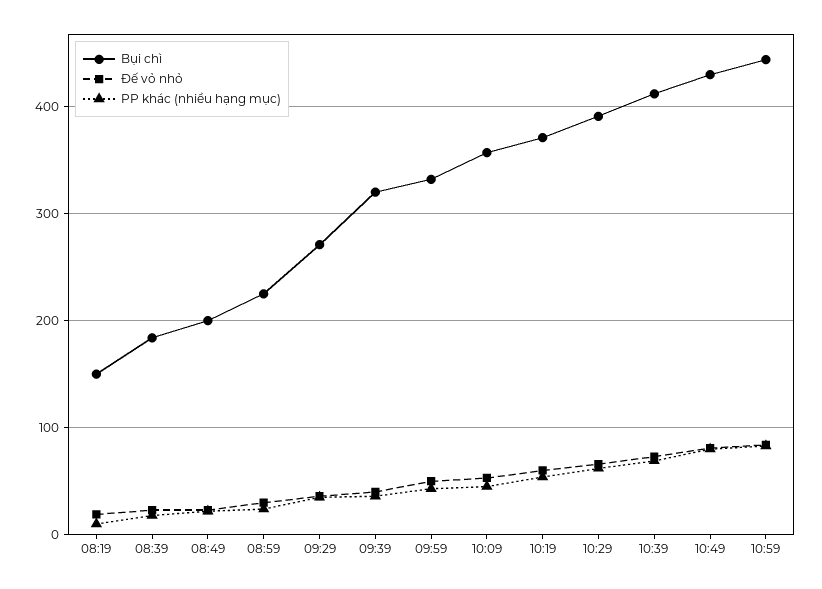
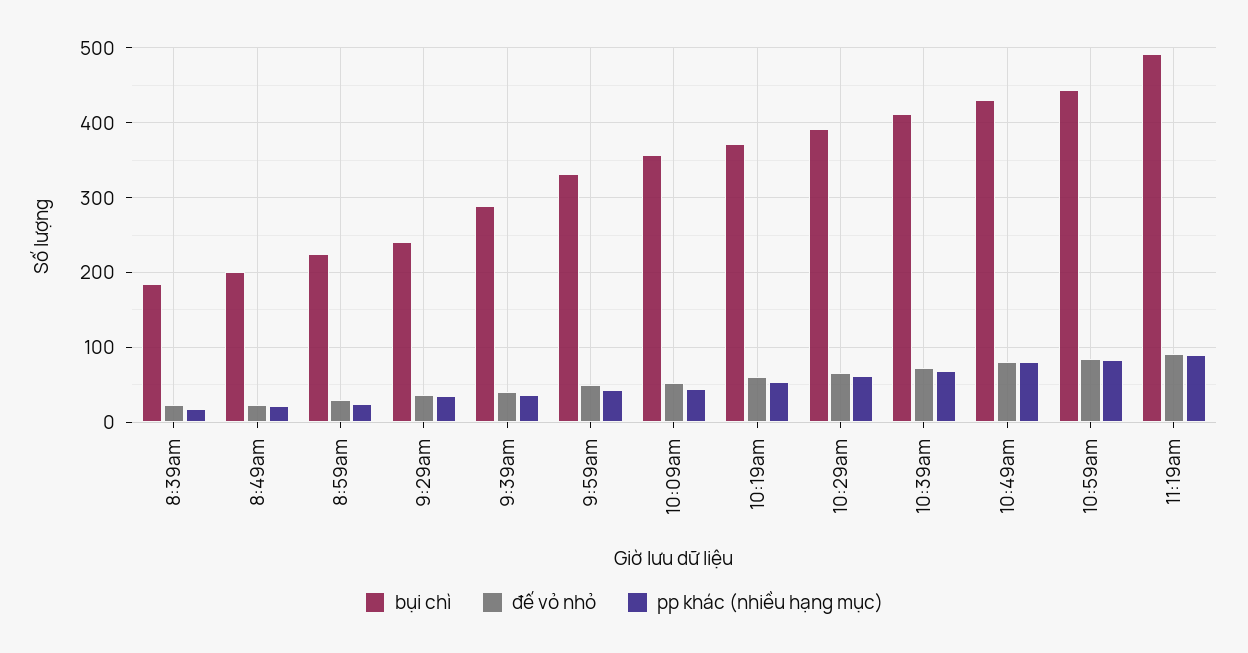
Bụi chì, 08:19: 150 -> none
Đế vỏ nhỏ, 08:19: 20 -> none
PP khác (nhiều hạng mục), 08:19: 10 -> none
Bụi chì, 09:29: 270 -> 240
Bụi chì, 09:39: 320 -> 290
Bụi chì, 11:19am: none -> 490
Đế vỏ nhỏ, 11:19am: none -> 90
PP khác (nhiều hạng mục), 11:19am: none -> 90

